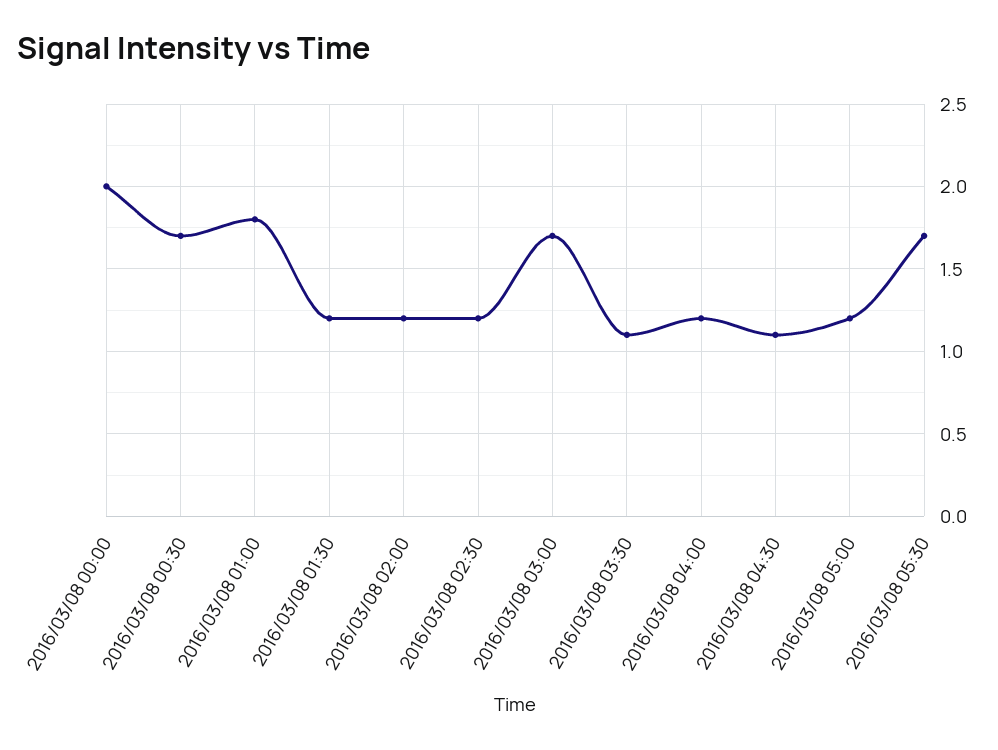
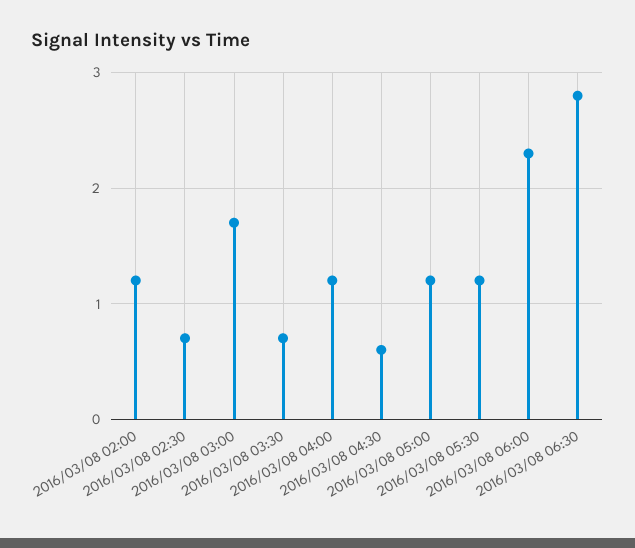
2016/03/08 00:00: 2 -> none
2016/03/08 00:30: 1.7 -> none
2016/03/08 01:00: 1.8 -> none
2016/03/08 01:30: 1.2 -> none
2016/03/08 02:30: 1.2 -> 0.7
2016/03/08 03:30: 1.1 -> 0.7
2016/03/08 04:30: 1.1 -> 0.6
2016/03/08 05:30: 1.7 -> 1.2
2016/03/08 06:00: none -> 2.3
2016/03/08 06:30: none -> 2.8

